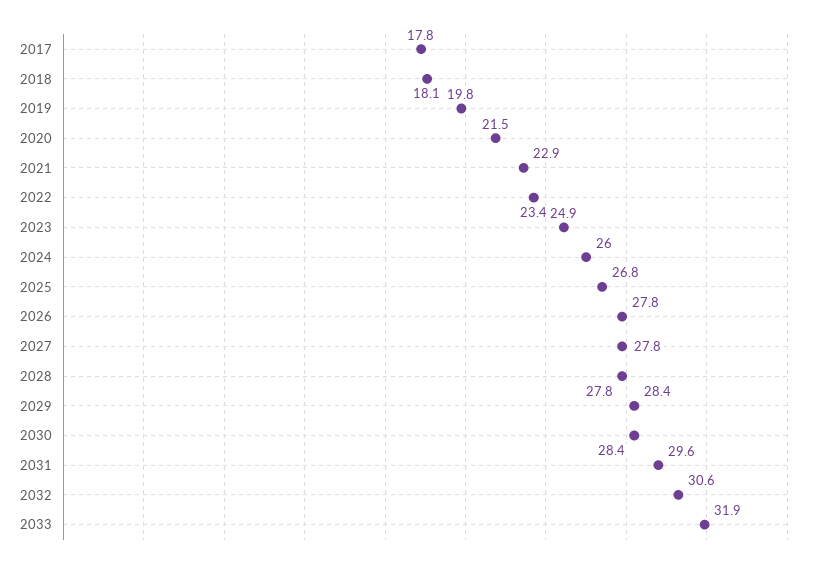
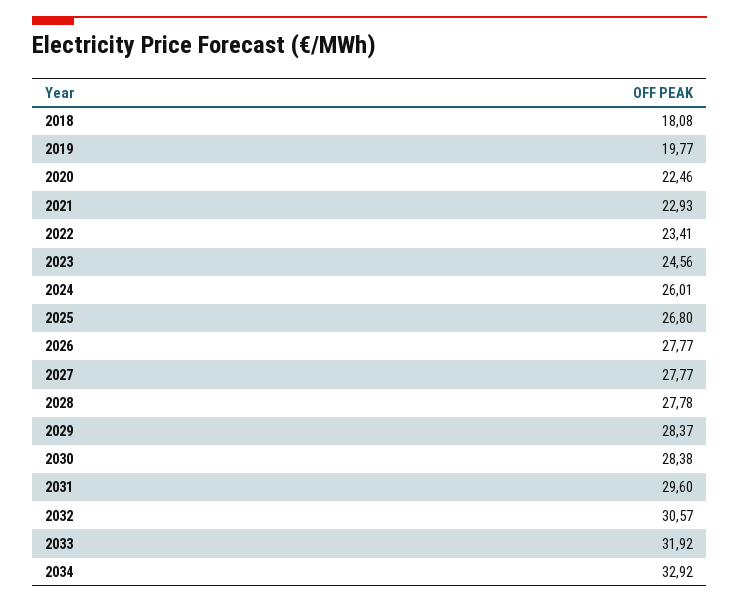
2017: 17.8 -> none
2020: 21.5 -> 22.46
2023: 24.9 -> 24.56
2034: none -> 32.92

